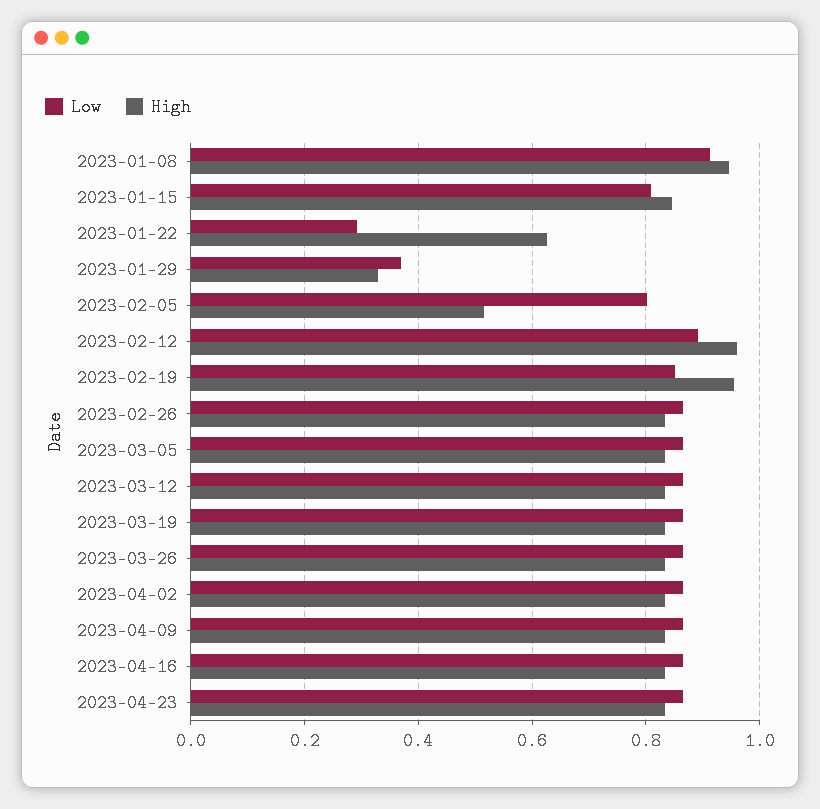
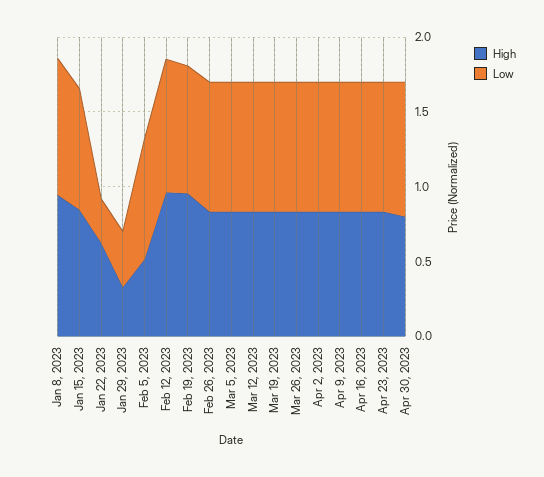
High, Apr 30, 2023: none -> 0.8
Low, Apr 30, 2023: none -> 0.9

